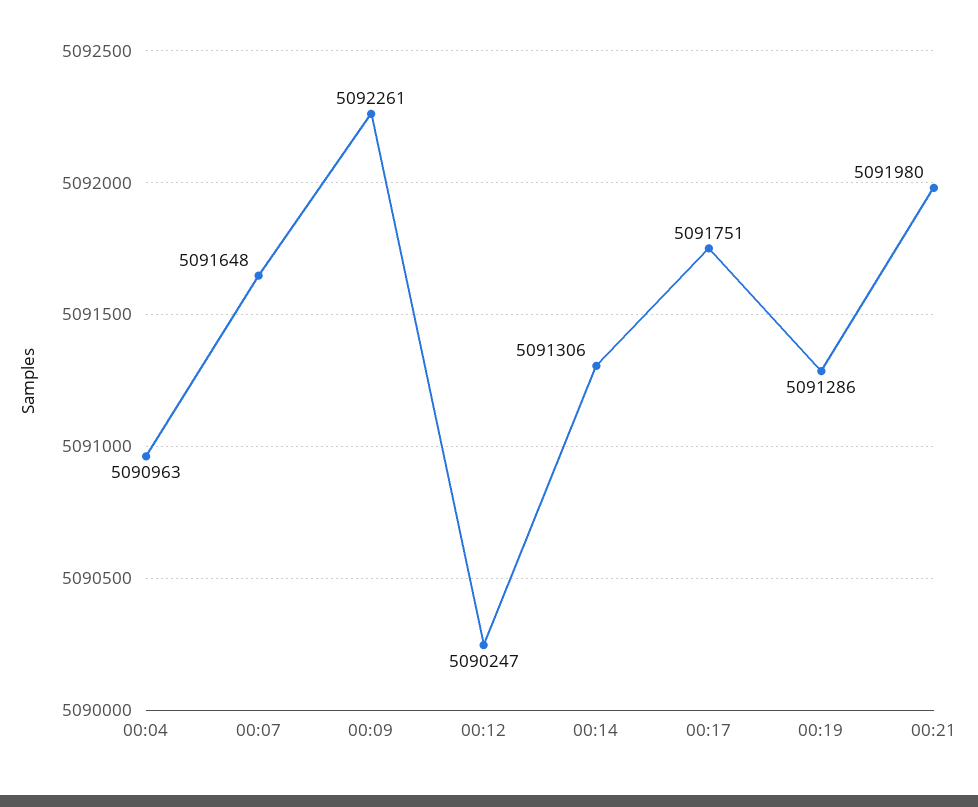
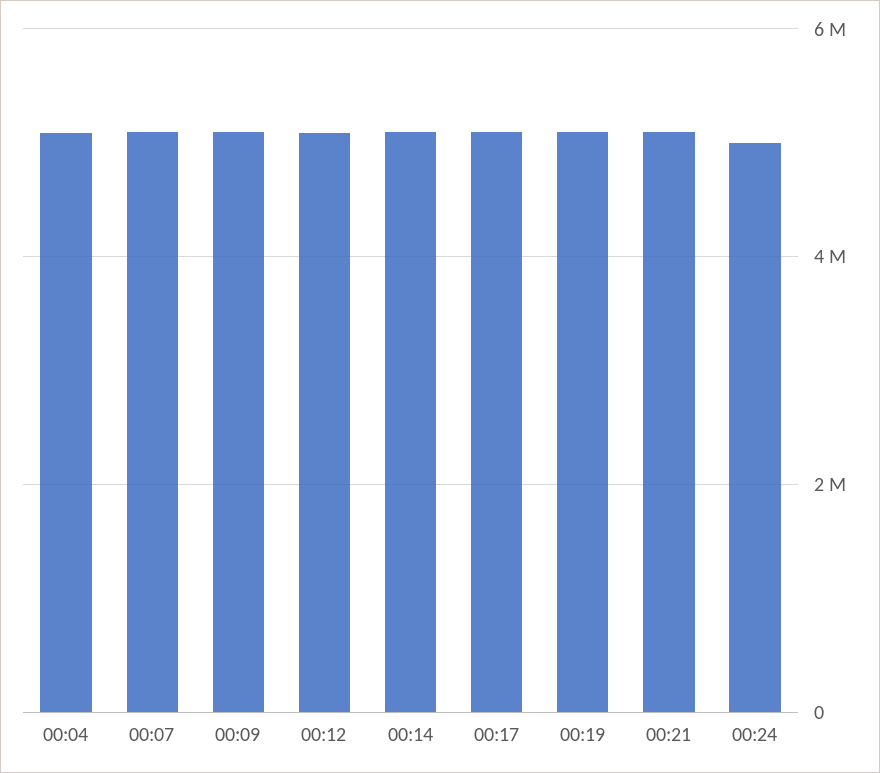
00:24: none -> 5000000

